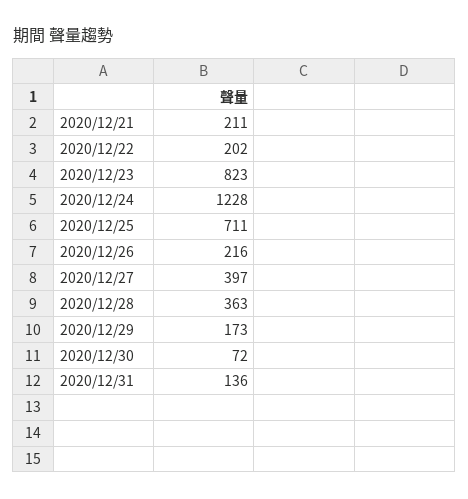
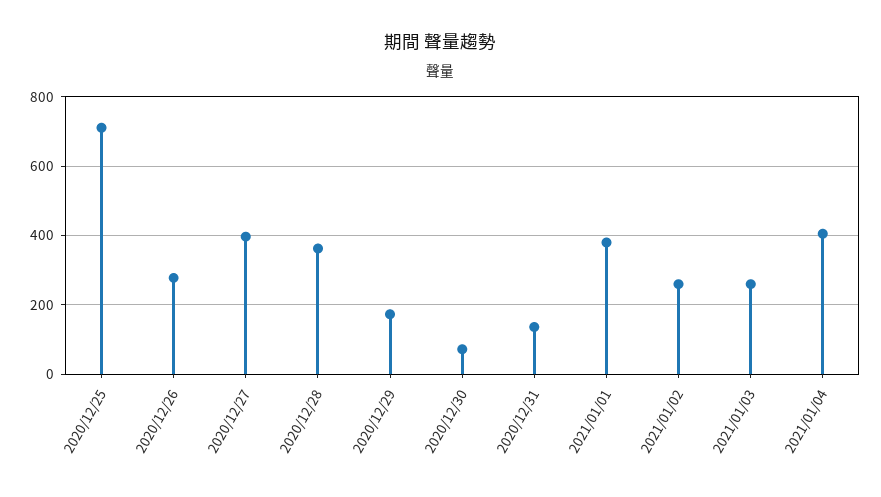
2020/12/21: 211 -> none
2020/12/22: 202 -> none
2020/12/23: 823 -> none
2020/12/24: 1228 -> none
2020/12/26: 216 -> 280
2021/01/01: none -> 380
2021/01/02: none -> 260
2021/01/03: none -> 260
2021/01/04: none -> 400

